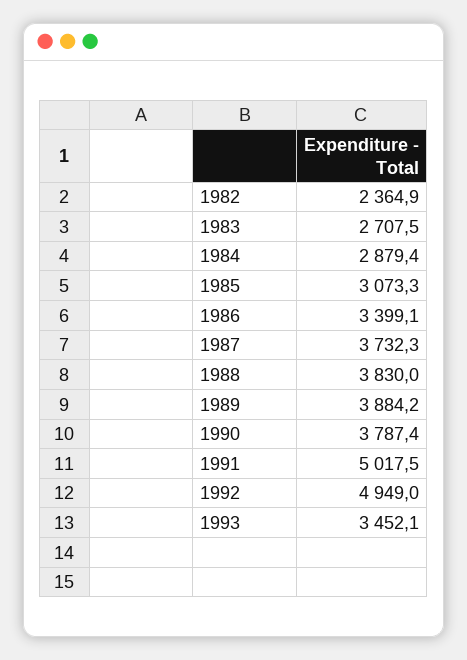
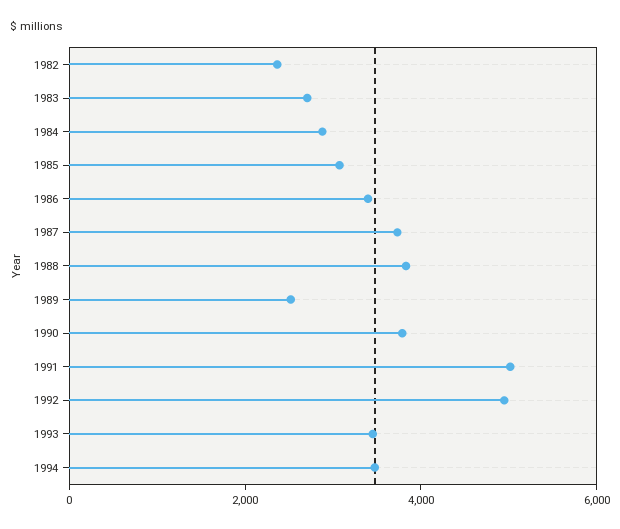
1989: 3884.2 -> 2500
1994: none -> 3500

